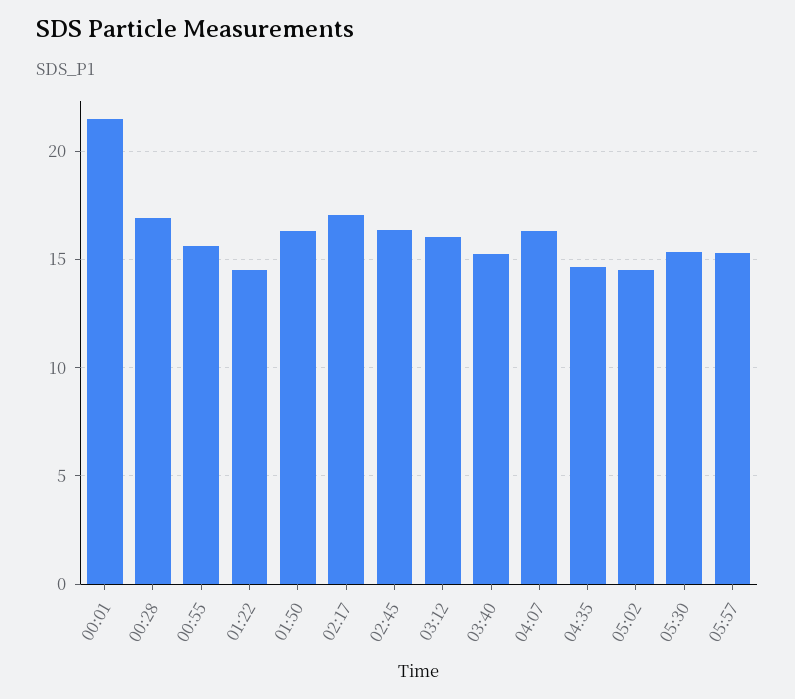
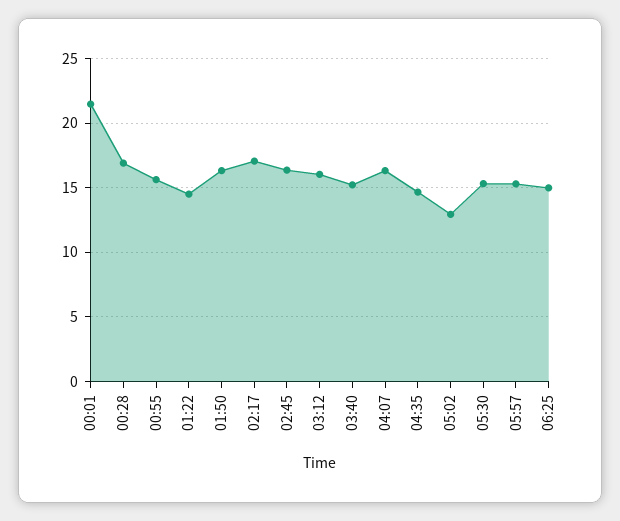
05:02: 14.5 -> 13
06:25: none -> 15

